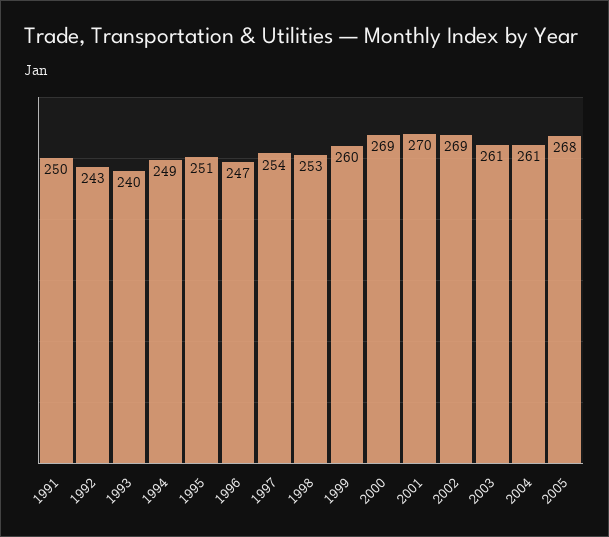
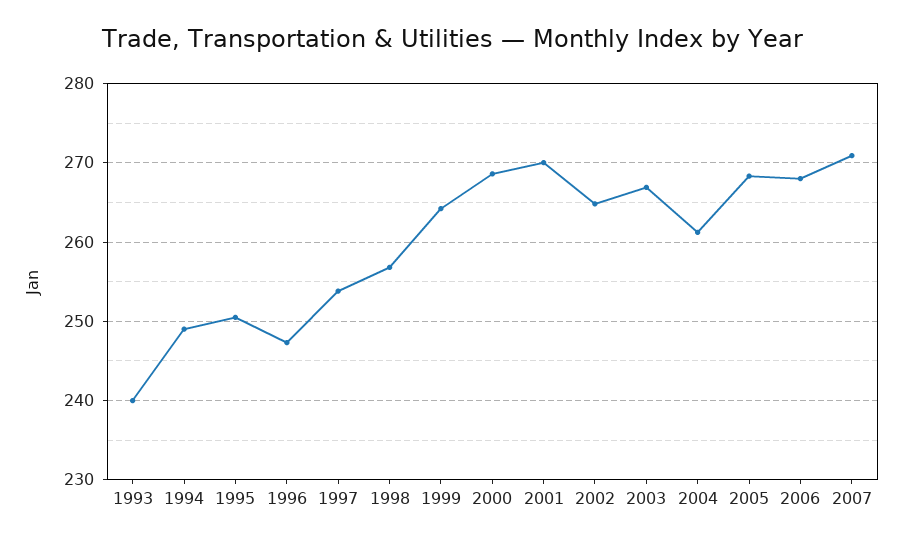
1991: 250 -> none
1992: 243 -> none
1998: 253 -> 257
1999: 260 -> 264
2002: 269 -> 265
2003: 261 -> 267
2006: none -> 268
2007: none -> 271

